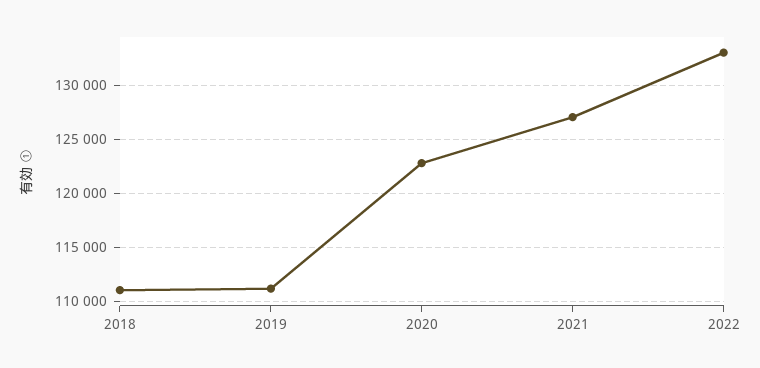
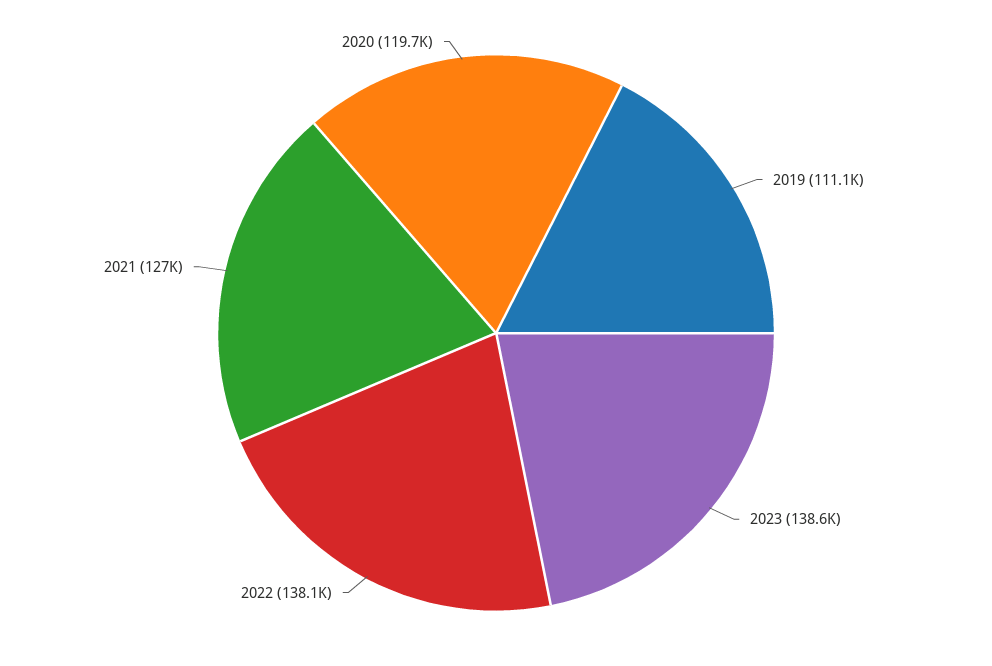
2018: 111000 -> none
2020: 123000 -> 119700
2022: 133000 -> 138100
2023: none -> 138600

